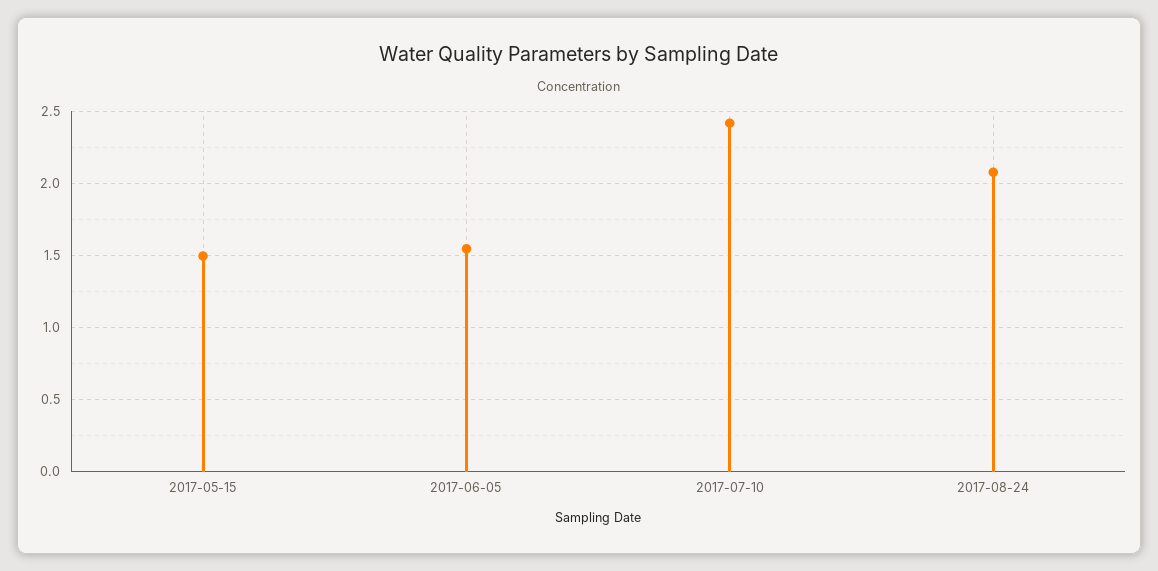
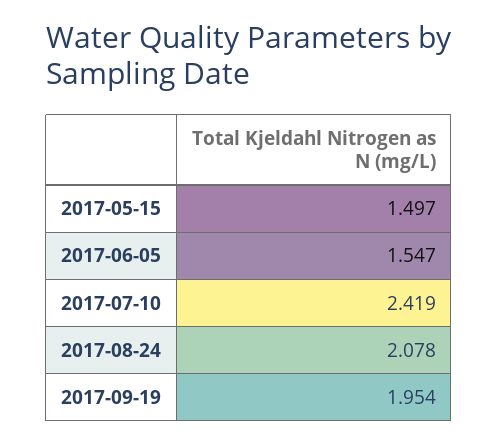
2017-09-19: none -> 1.954

